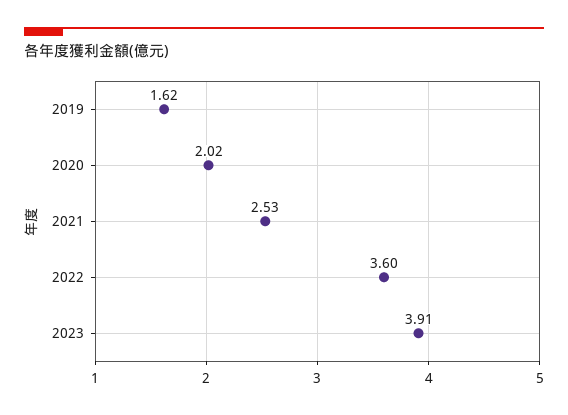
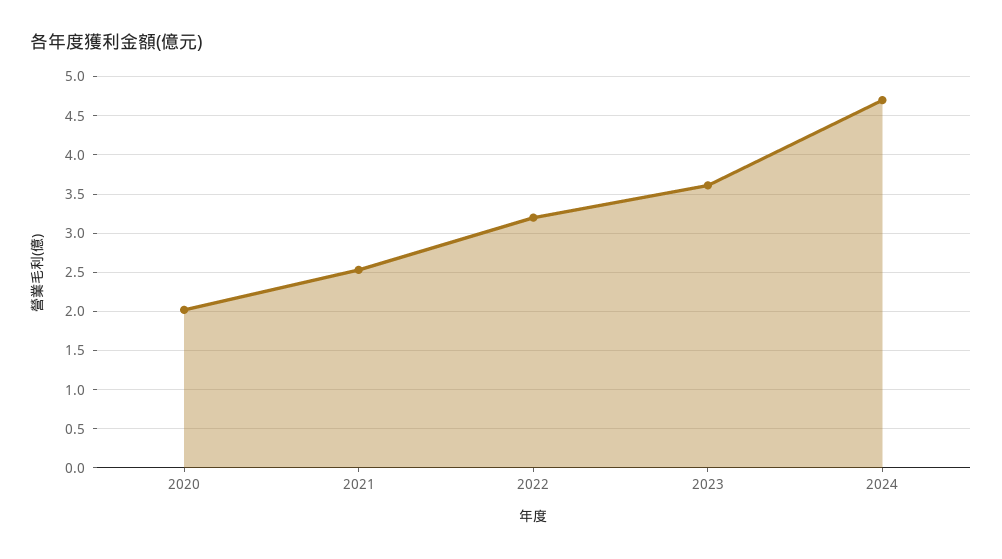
2019: 1.62 -> none
2022: 3.6 -> 3.2
2023: 3.91 -> 3.6
2024: none -> 4.7

